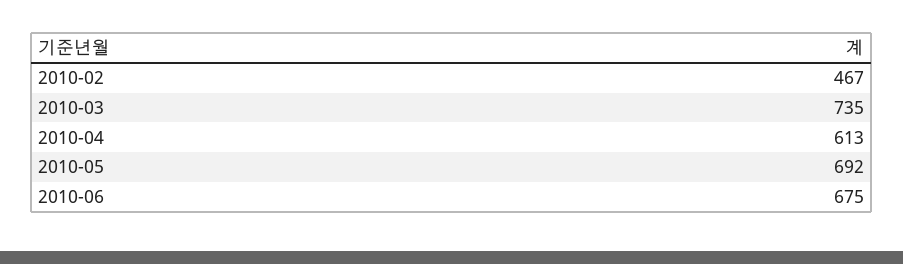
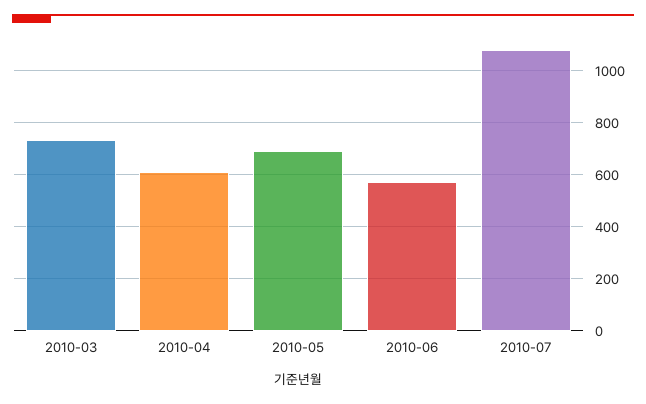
2010-02: 467 -> none
2010-06: 675 -> 575
2010-07: none -> 1075

